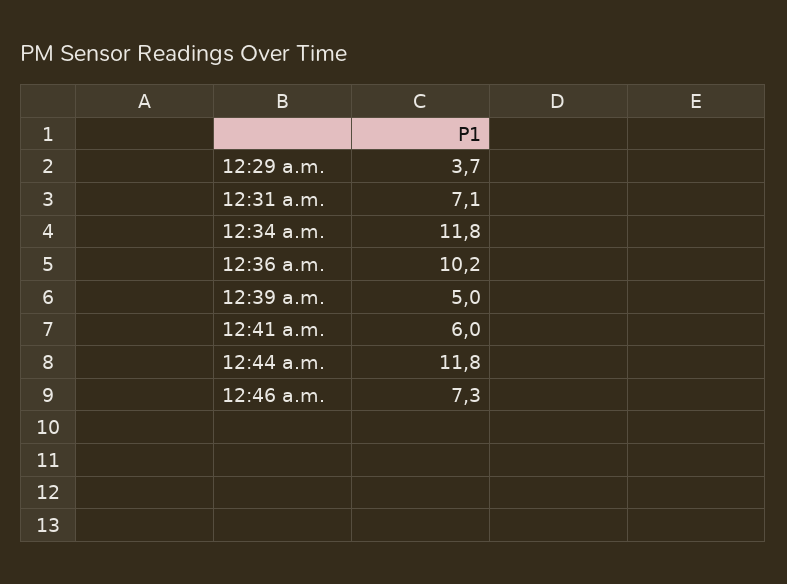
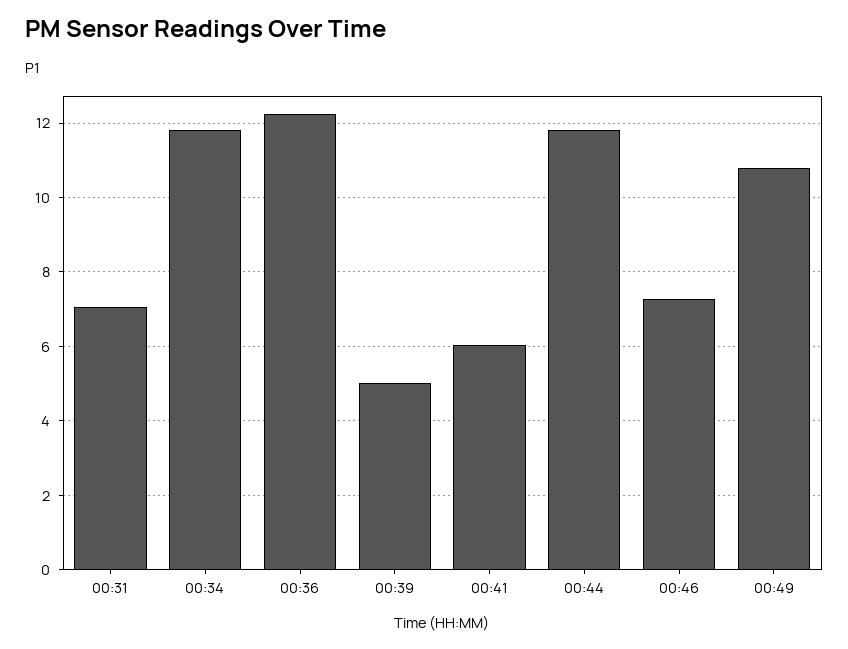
12:29 a.m.: 3.7 -> none
12:36 a.m.: 10.2 -> 12.2
00:49: none -> 10.8

